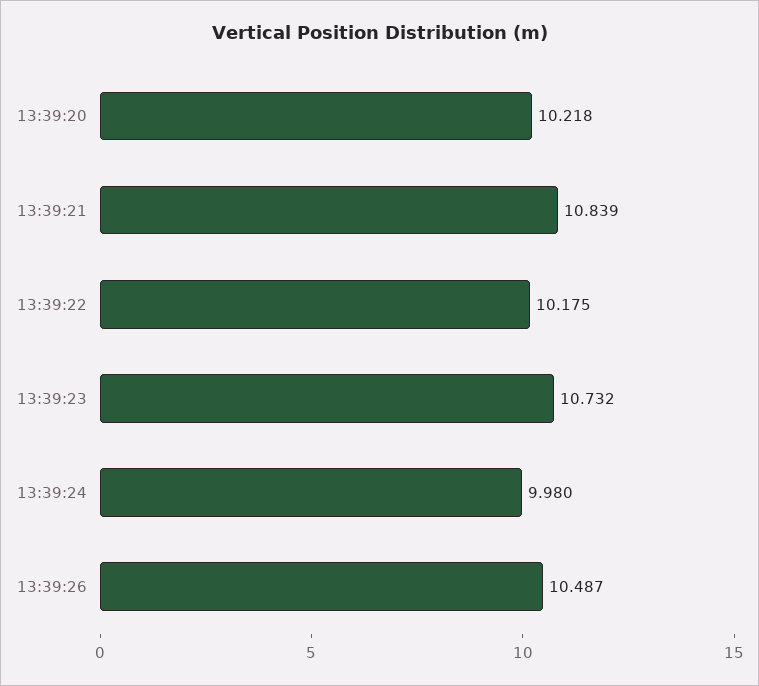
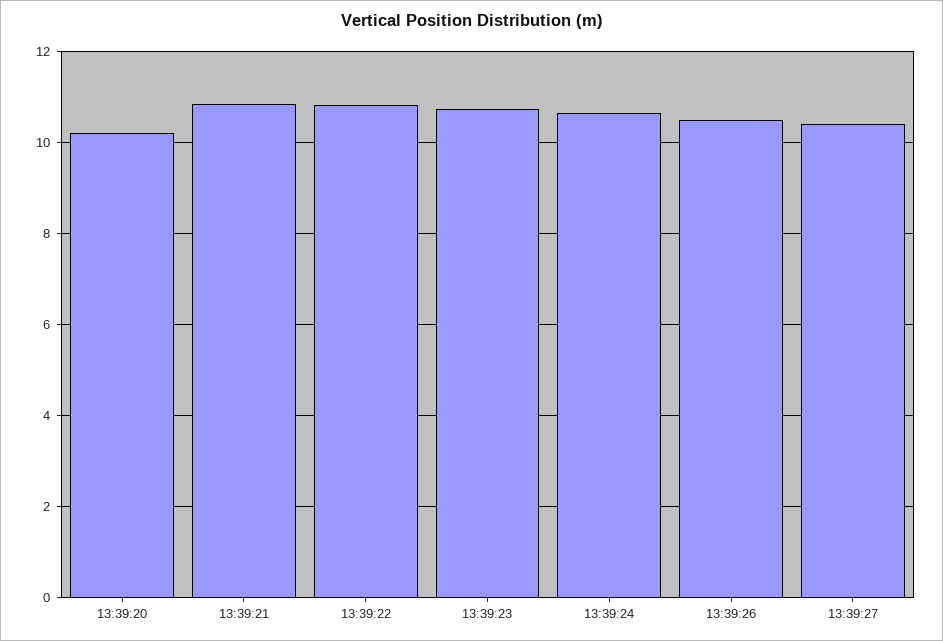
13:39:22: 10.175 -> 10.8
13:39:24: 9.98 -> 10.6
13:39:27: none -> 10.4

